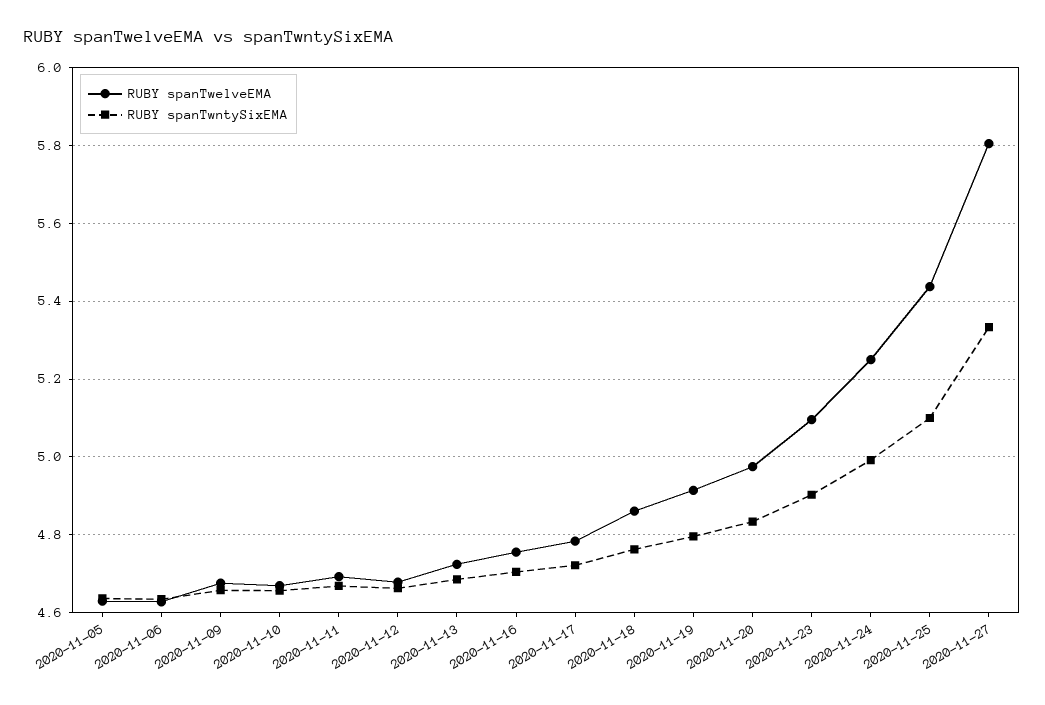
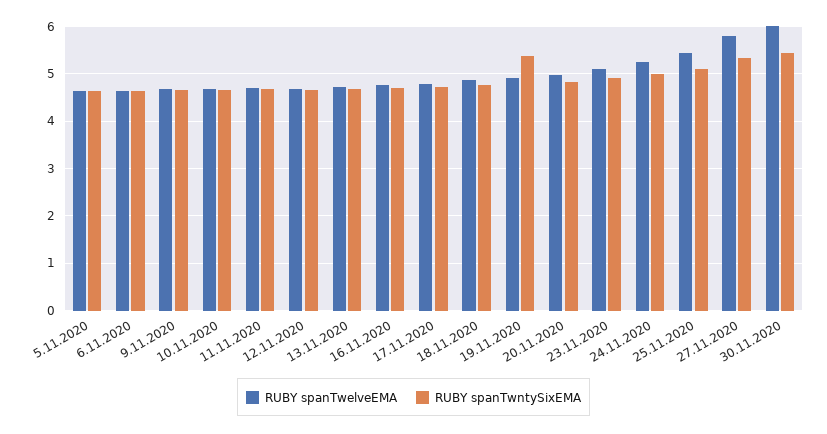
RUBY spanTwntySixEMA, 2020-11-19: 4.8 -> 5.4
RUBY spanTwelveEMA, 30.11.2020: none -> 6
RUBY spanTwntySixEMA, 30.11.2020: none -> 5.4

